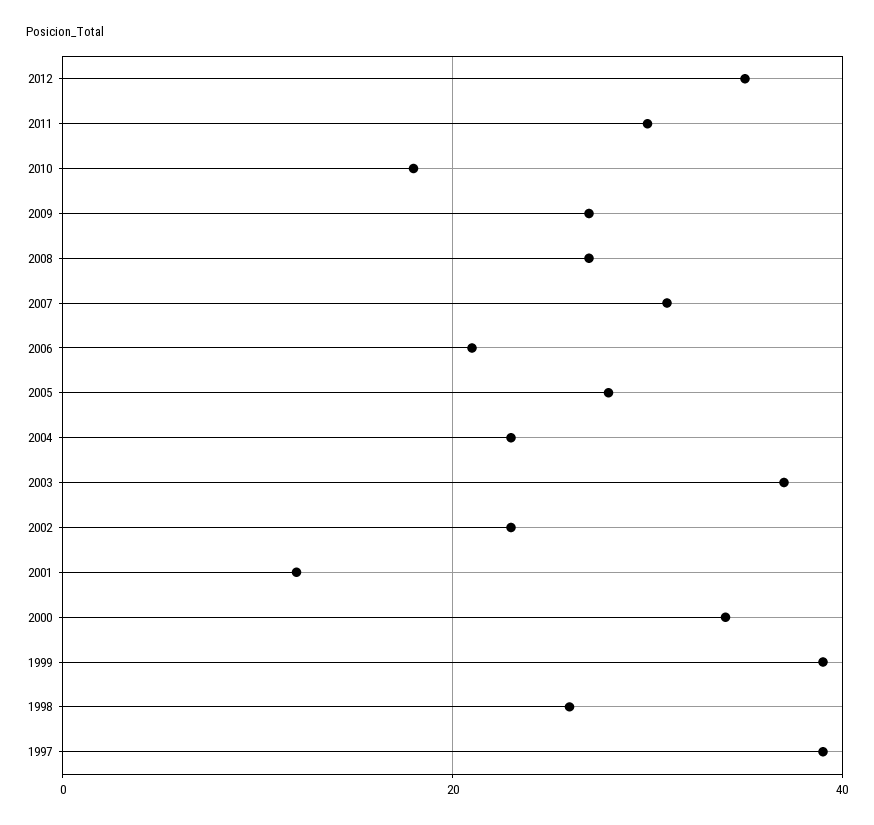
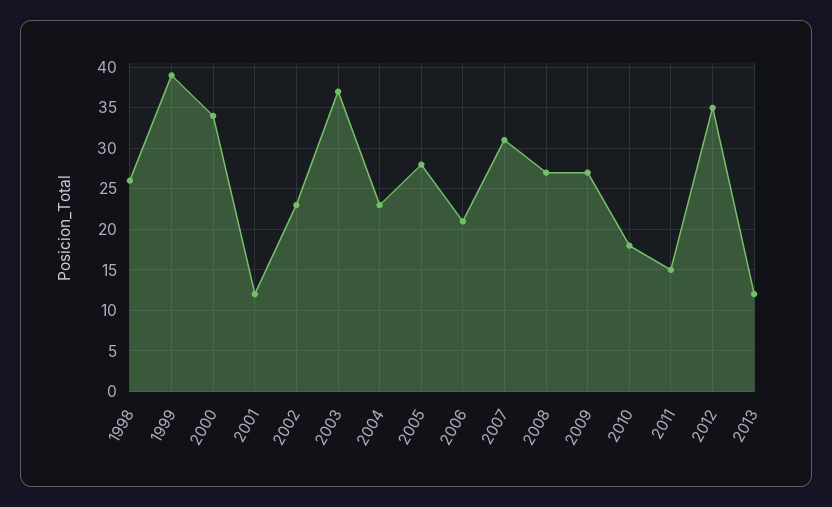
2011: 30 -> 15
1997: 40 -> none
2013: none -> 12

